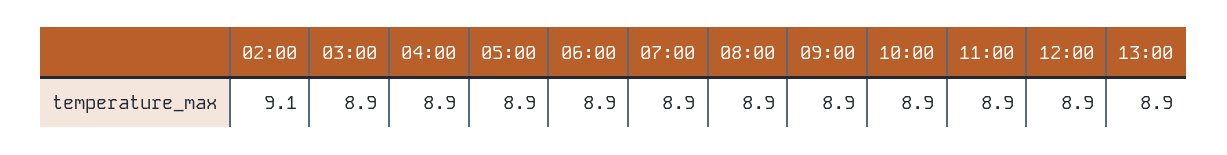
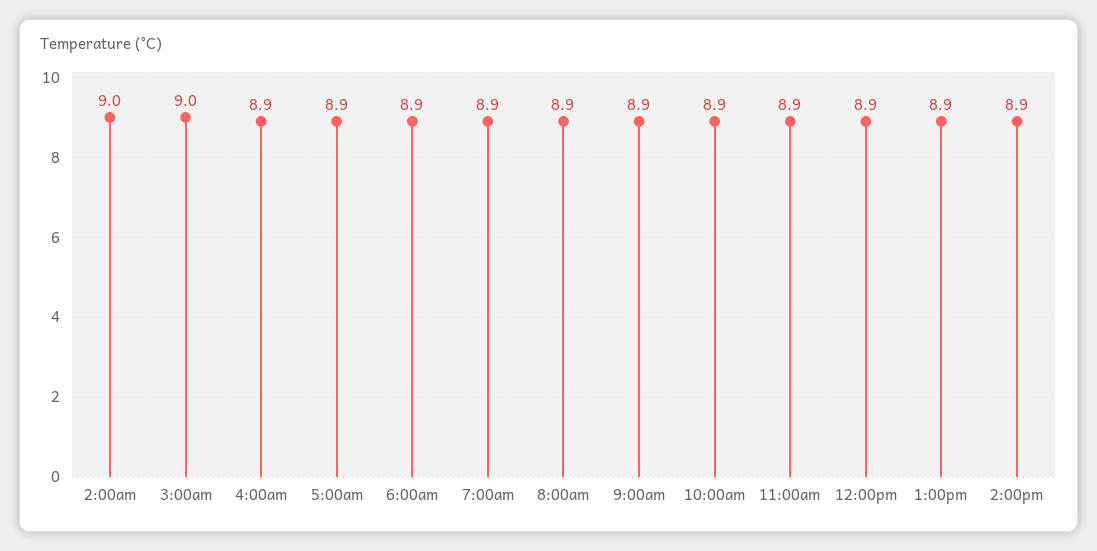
02:00: 9.1 -> 9
03:00: 8.9 -> 9
2:00pm: none -> 8.9

